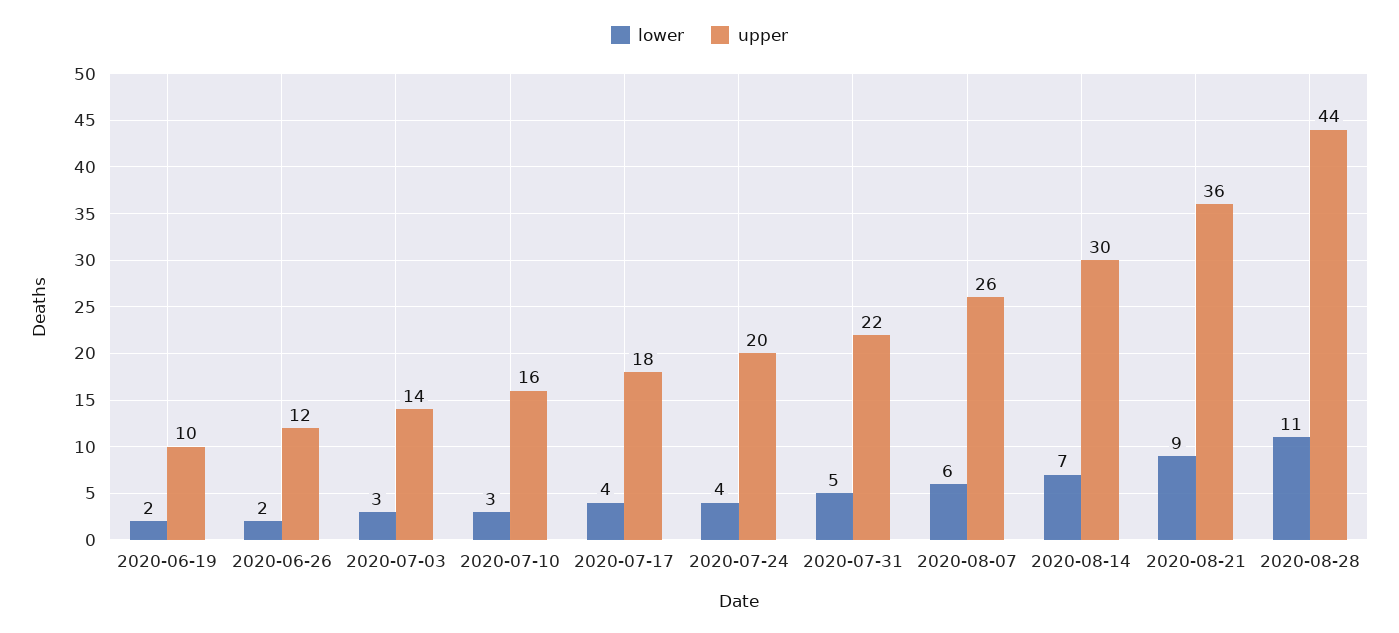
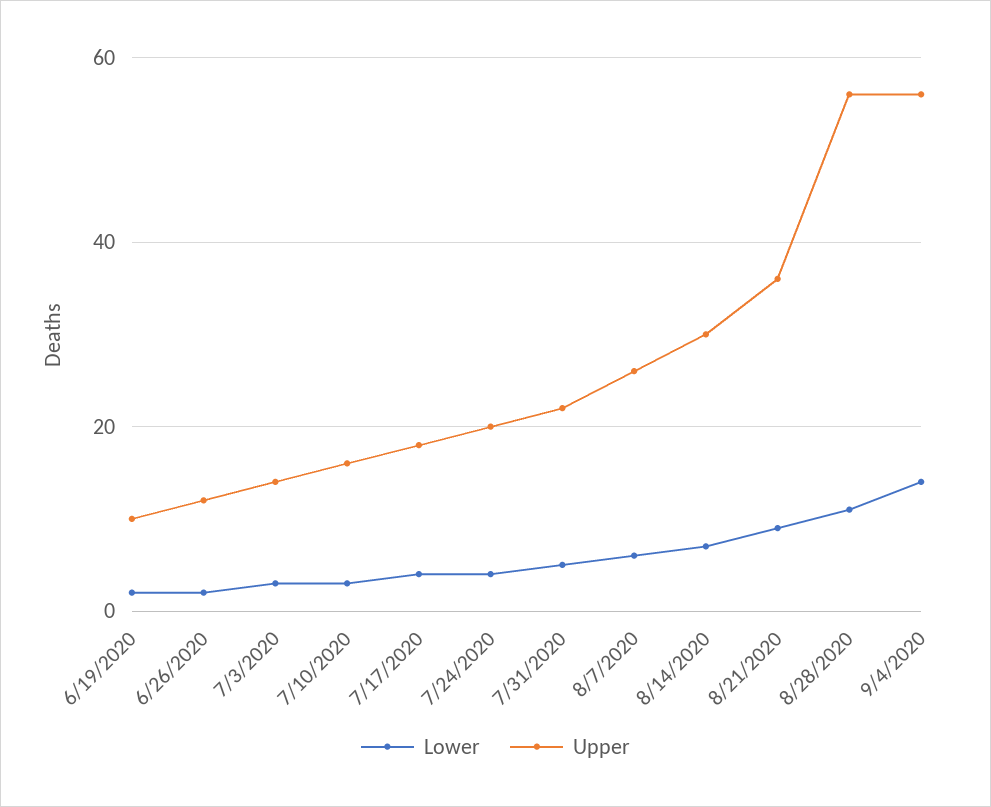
upper, 2020-08-28: 44 -> 55
lower, 9/4/2020: none -> 15
upper, 9/4/2020: none -> 55

